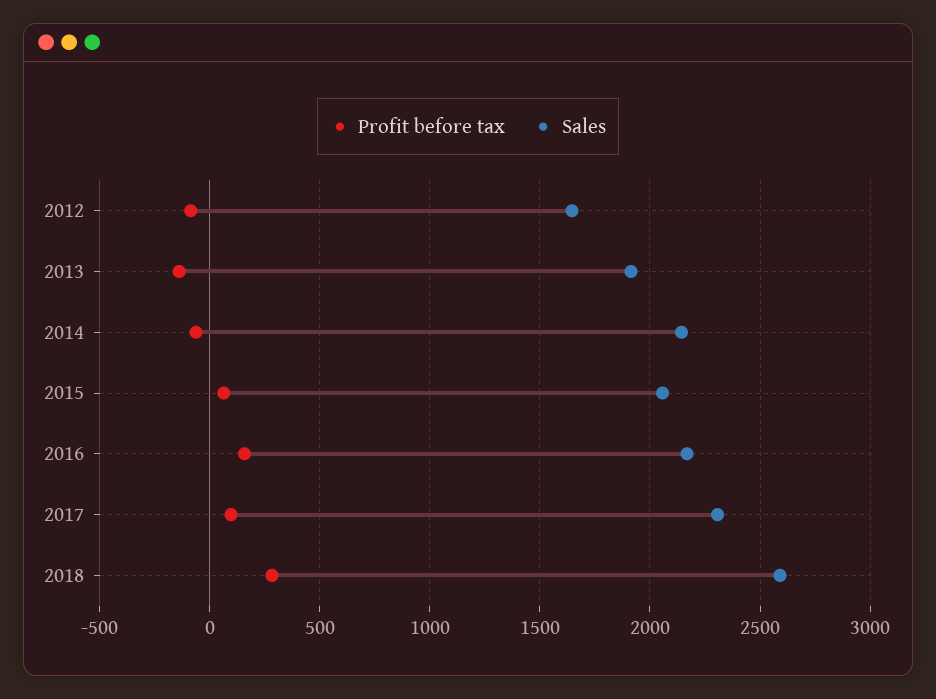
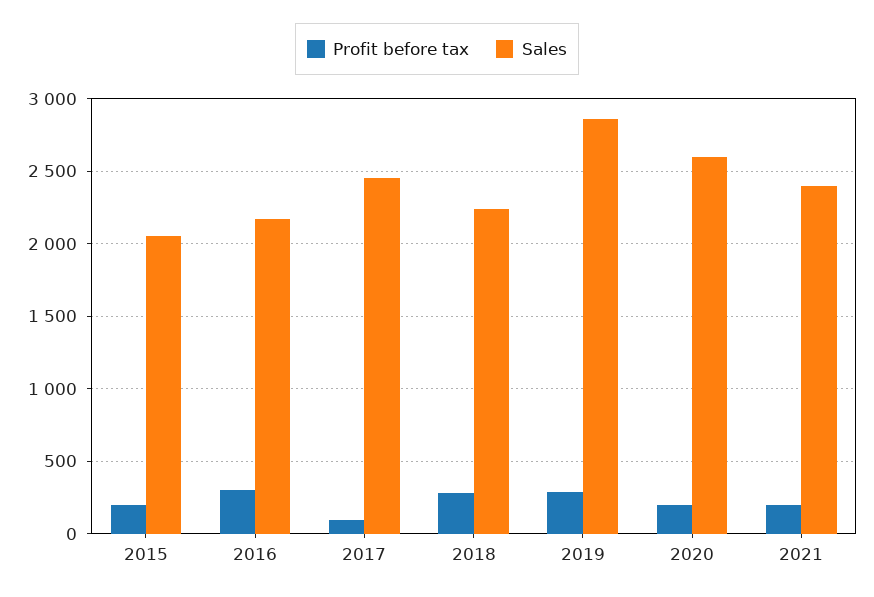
Profit before tax, 2012: -100 -> none
Sales, 2012: 1650 -> none
Profit before tax, 2013: -150 -> none
Sales, 2013: 1900 -> none
Profit before tax, 2014: -50 -> none
Sales, 2014: 2150 -> none
Profit before tax, 2015: 50 -> 200
Profit before tax, 2016: 150 -> 300
Sales, 2017: 2300 -> 2450
Sales, 2018: 2600 -> 2250
Profit before tax, 2019: none -> 300
Sales, 2019: none -> 2850
Profit before tax, 2020: none -> 200
Sales, 2020: none -> 2600
Profit before tax, 2021: none -> 200
Sales, 2021: none -> 2400

